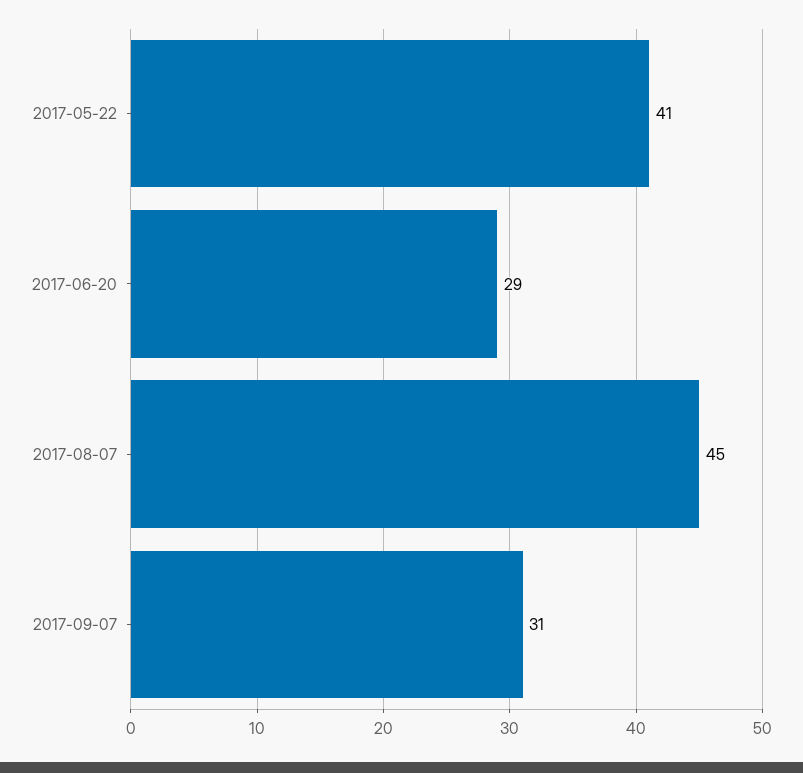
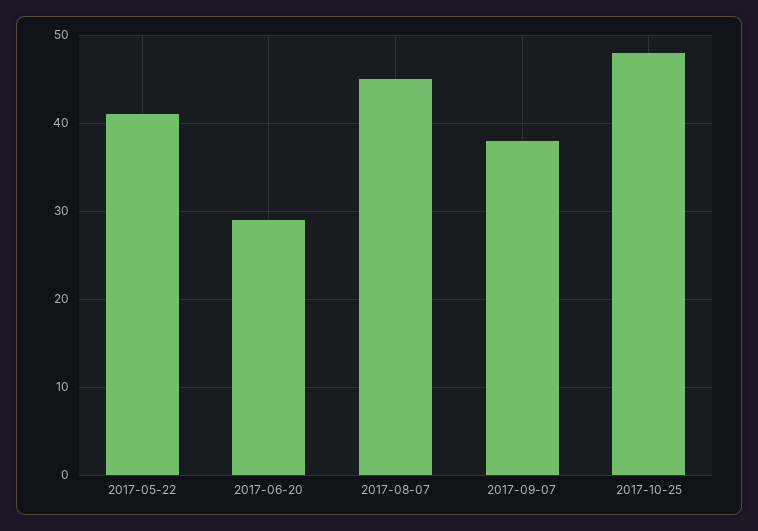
2017-09-07: 31 -> 38
2017-10-25: none -> 48

